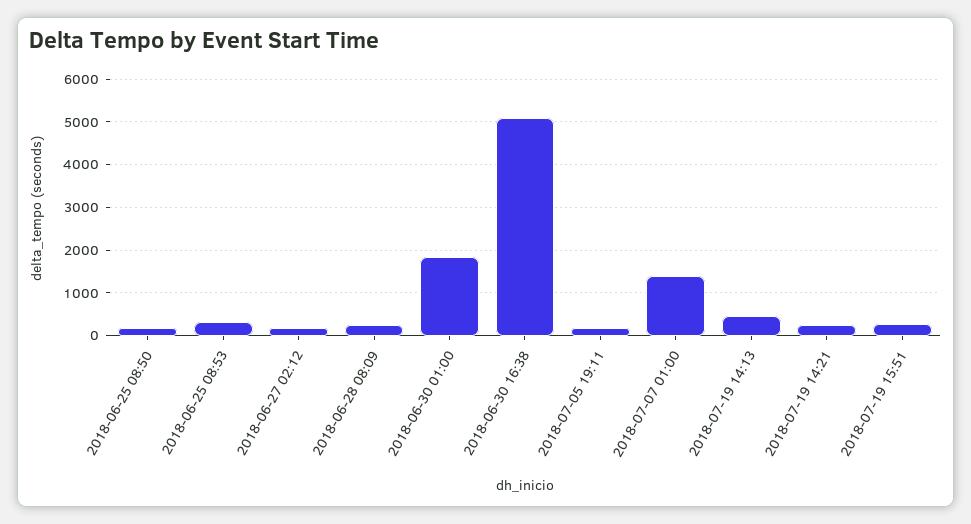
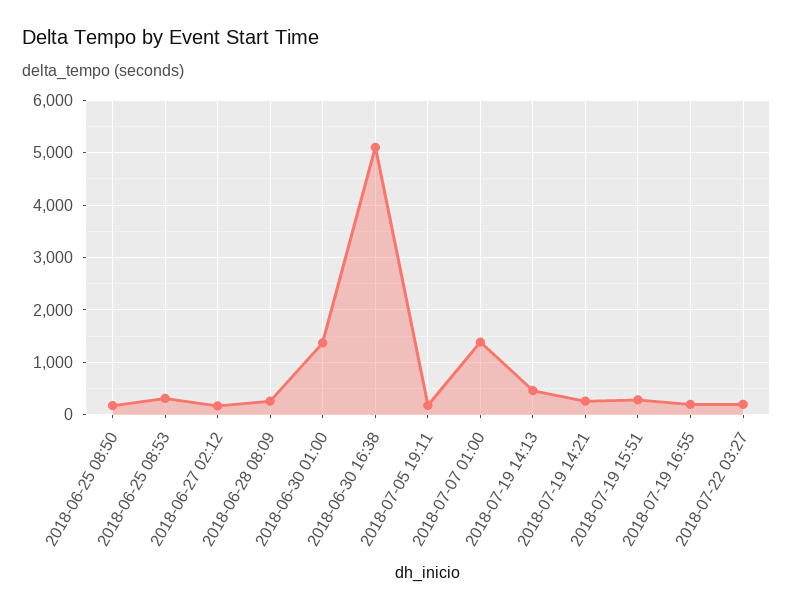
2018-06-30 01:00: 1800 -> 1400
2018-07-19 16:55: none -> 200
2018-07-22 03:27: none -> 200

